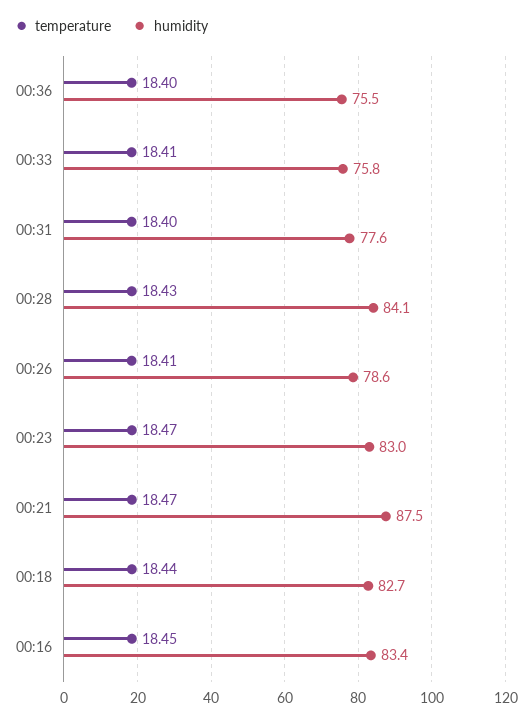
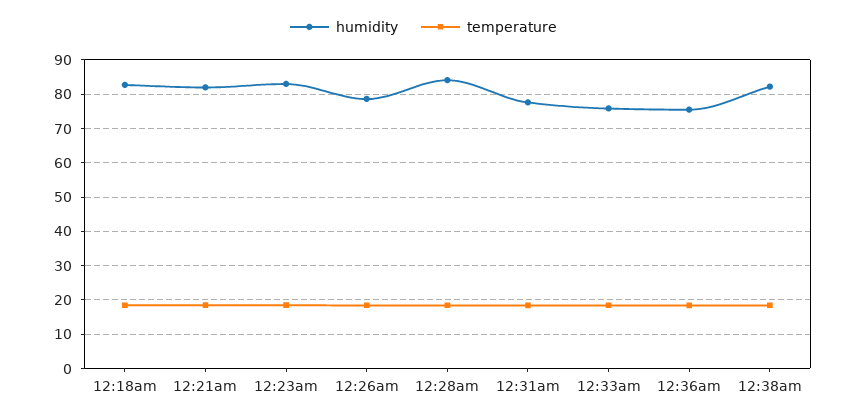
humidity, 00:21: 87.5 -> 82
temperature, 00:16: 18.45 -> none
humidity, 00:16: 83.4 -> none
humidity, 12:38am: none -> 82
temperature, 12:38am: none -> 18

